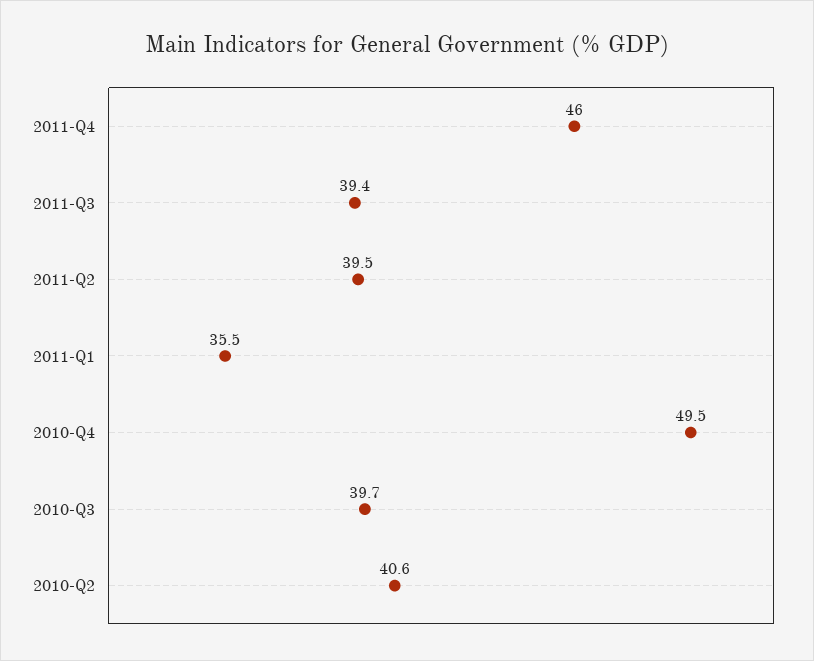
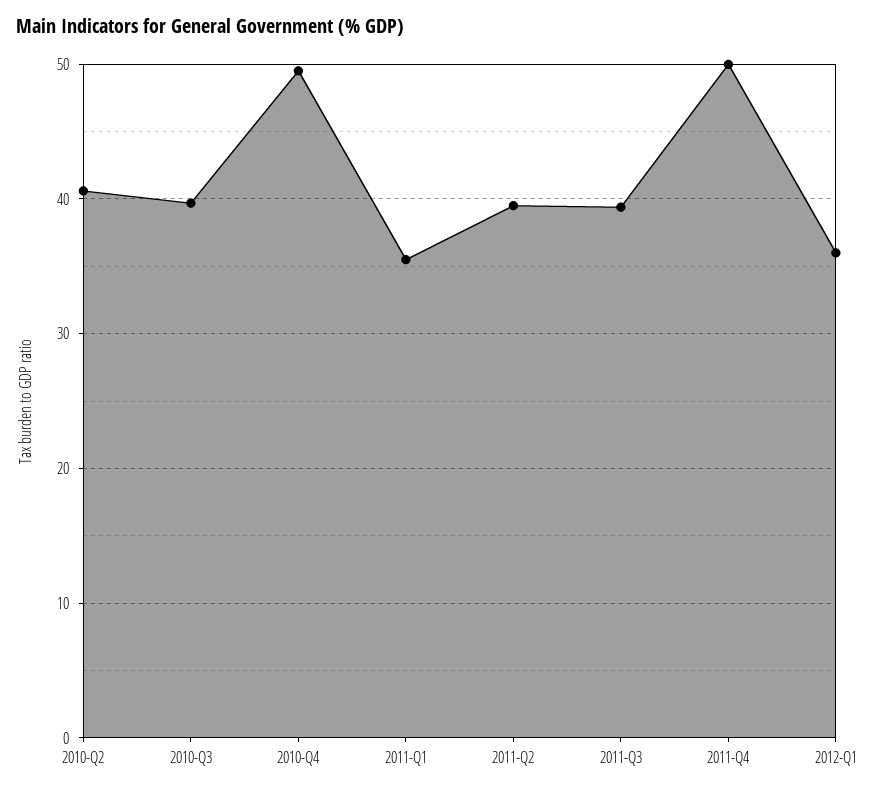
2011-Q4: 46 -> 50
2012-Q1: none -> 36

